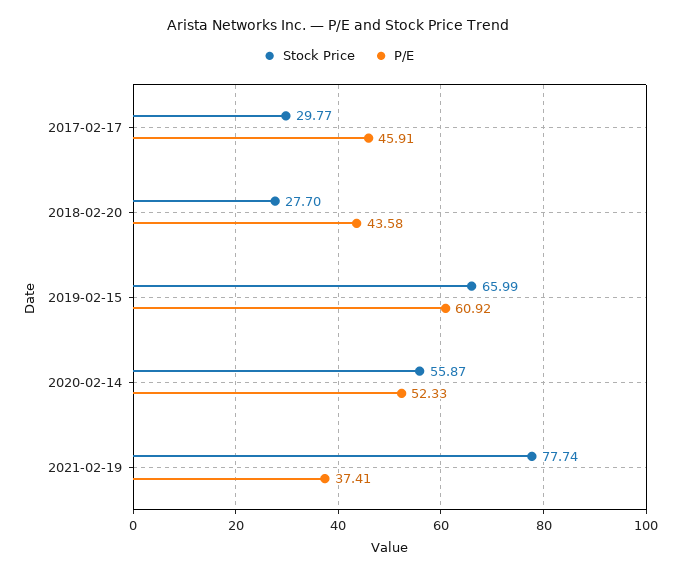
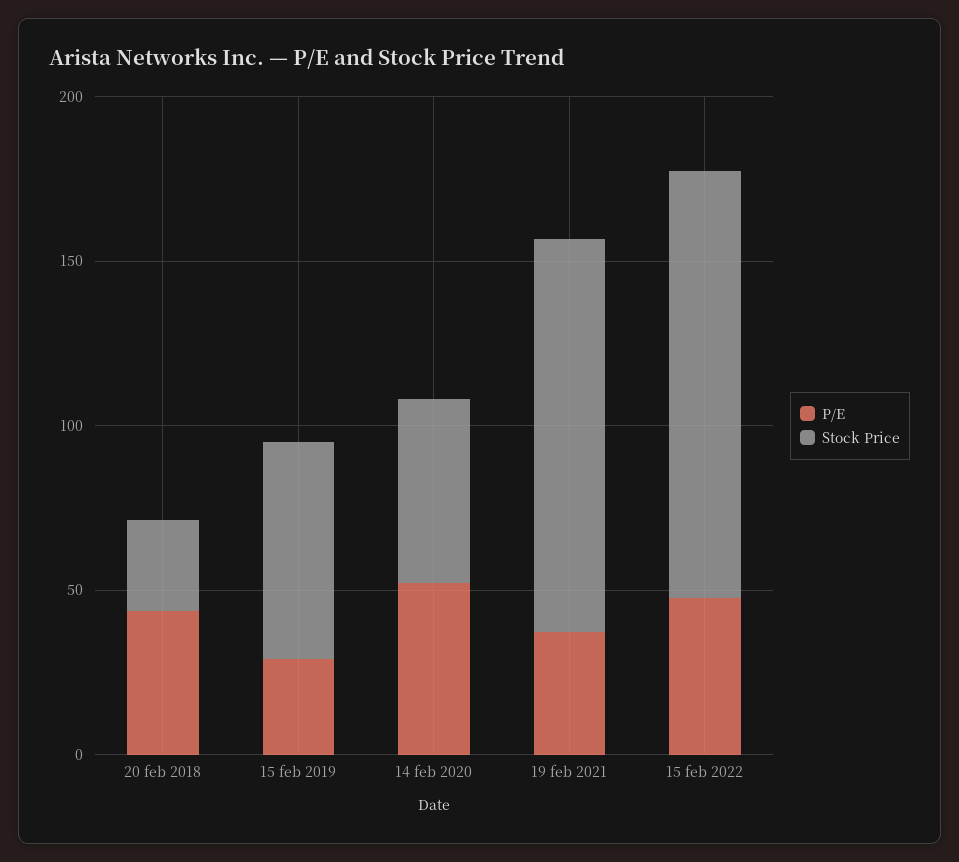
Stock Price, 2017-02-17: 29.77 -> none
P/E, 2017-02-17: 45.91 -> none
P/E, 2019-02-15: 60.92 -> 30
Stock Price, 2021-02-19: 77.74 -> 120
P/E, 15 feb 2022: none -> 50
Stock Price, 15 feb 2022: none -> 130

